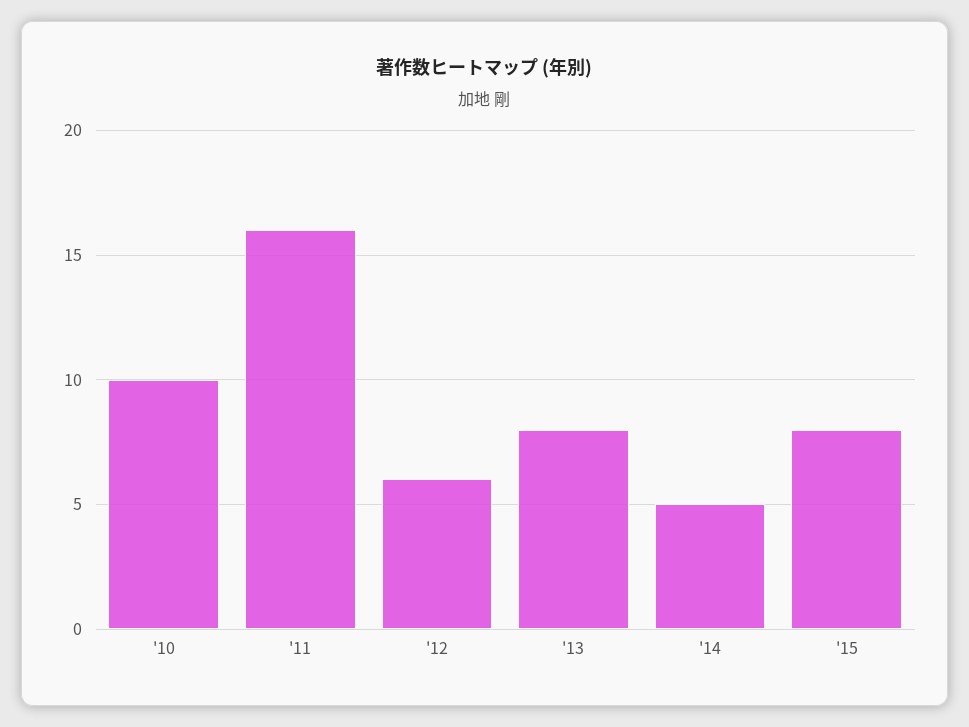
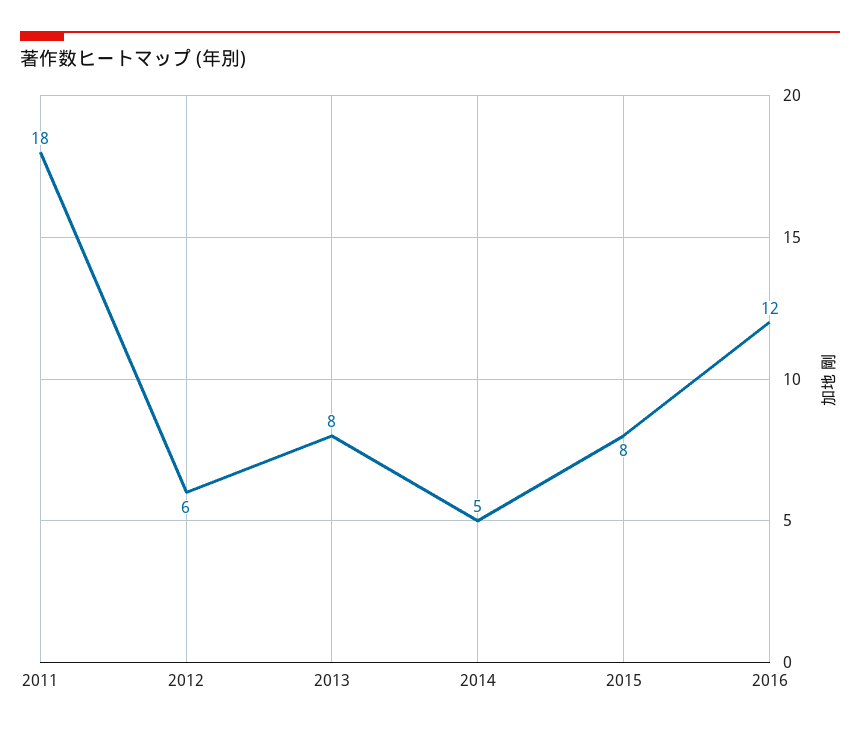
'10: 10 -> none
'11: 16 -> 18
2016: none -> 12

